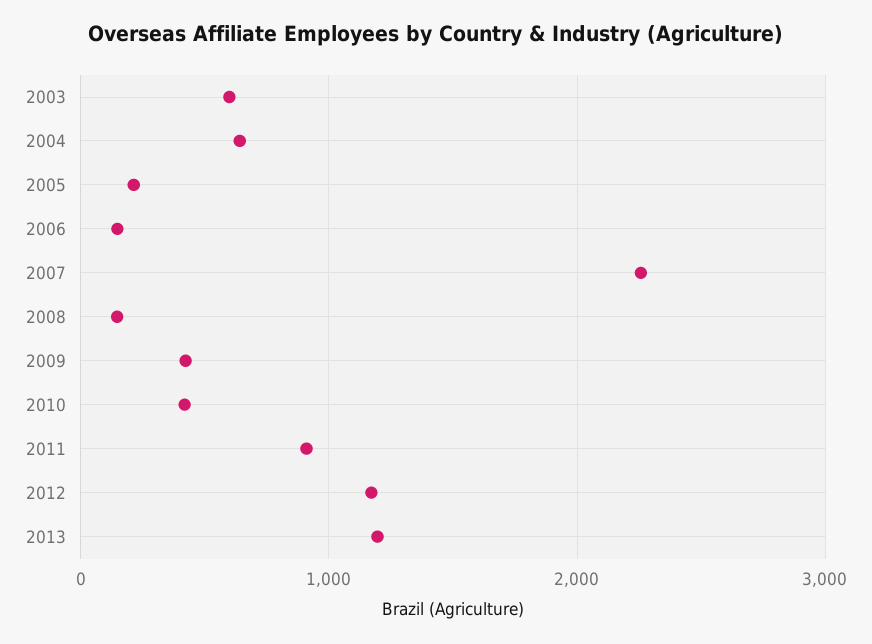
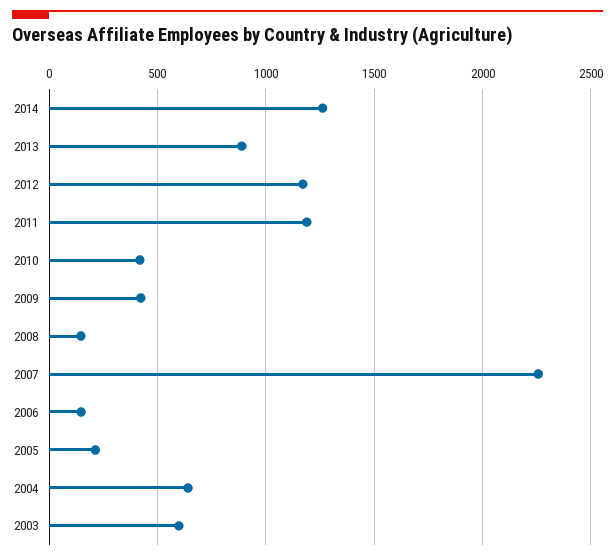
2011: 900 -> 1200
2013: 1200 -> 900
2014: none -> 1250

